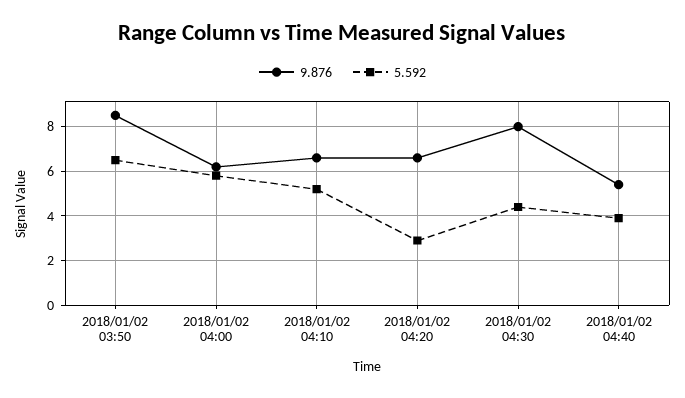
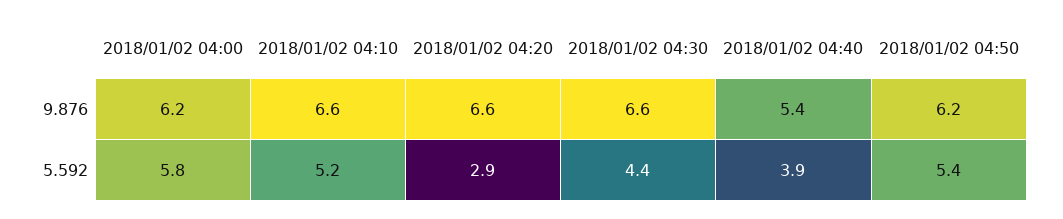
9.876, 2018/01/02 03:50: 8.5 -> none
5.592, 2018/01/02 03:50: 6.5 -> none
9.876, 2018/01/02 04:30: 8 -> 6.6
9.876, 2018/01/02 04:50: none -> 6.2
5.592, 2018/01/02 04:50: none -> 5.4

